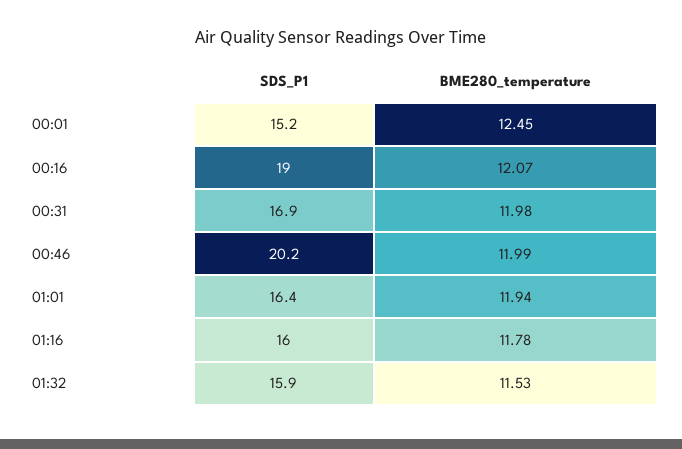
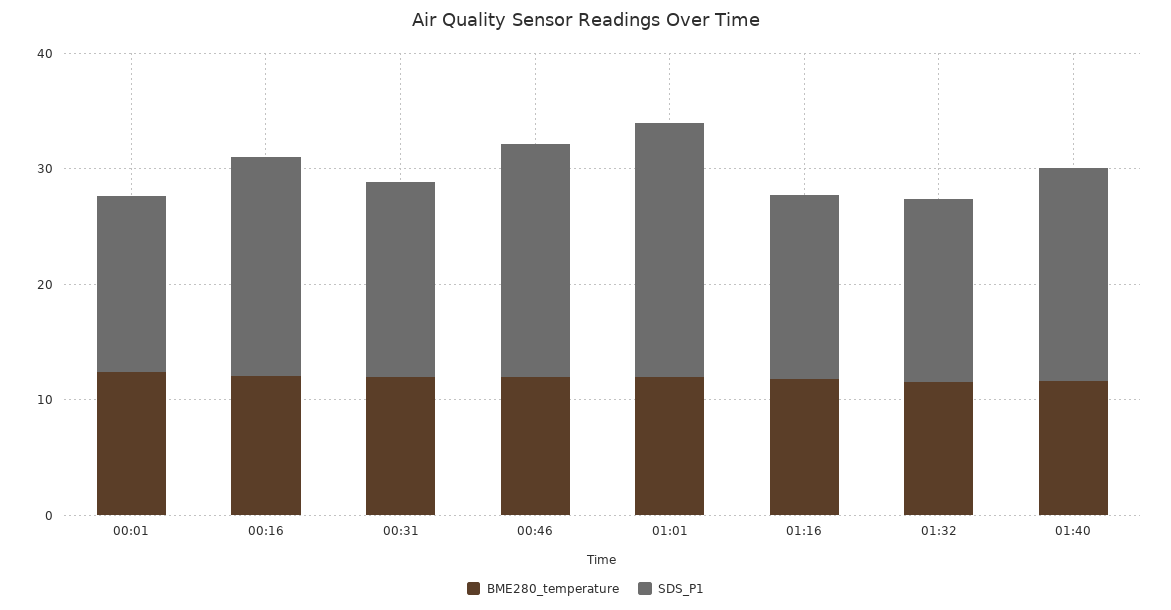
SDS_P1, 01:01: 16.4 -> 22
BME280_temperature, 01:40: none -> 12
SDS_P1, 01:40: none -> 18

